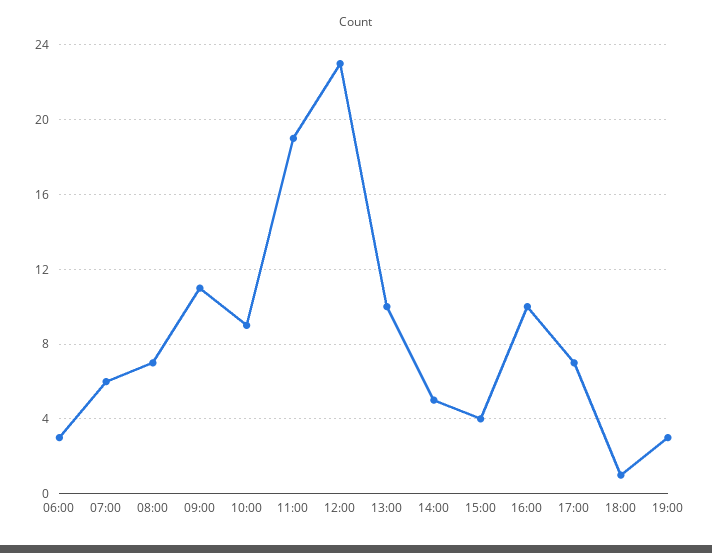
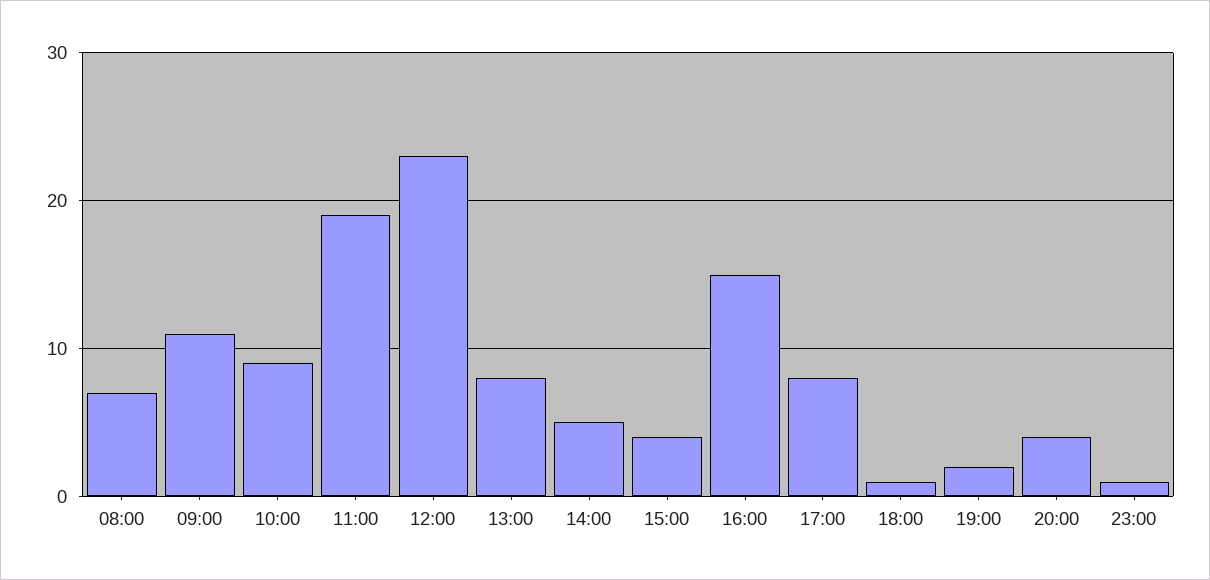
06:00: 3 -> none
07:00: 6 -> none
13:00: 10 -> 8
16:00: 10 -> 15
17:00: 7 -> 8
19:00: 3 -> 2
20:00: none -> 4
23:00: none -> 1

